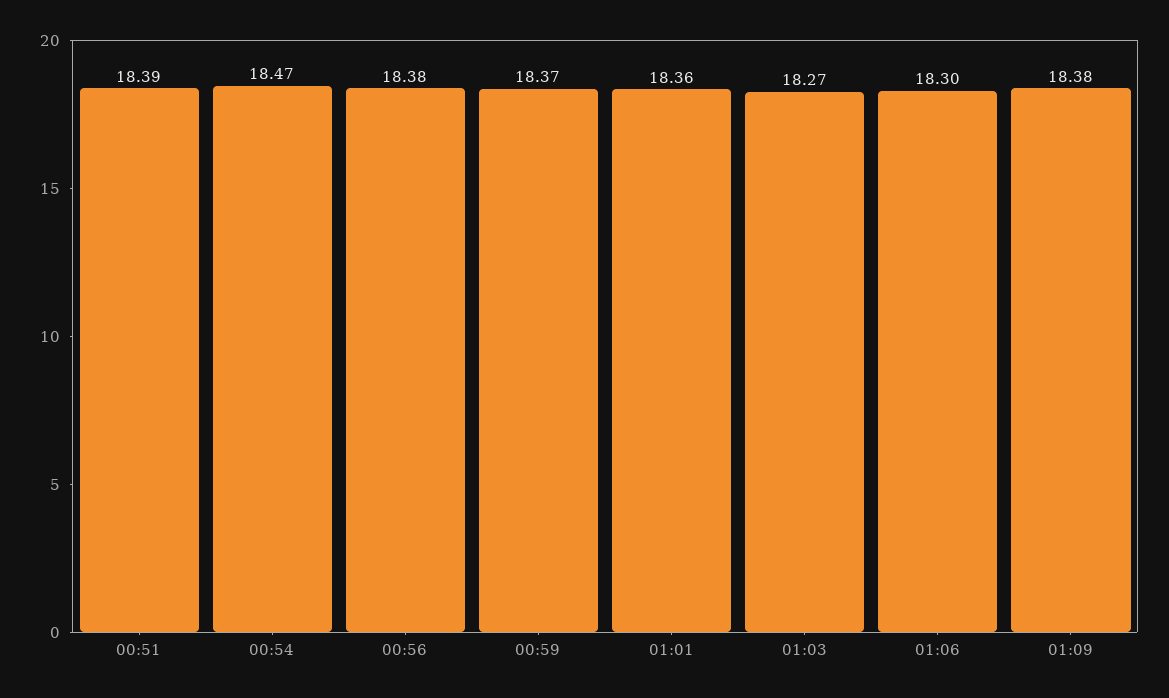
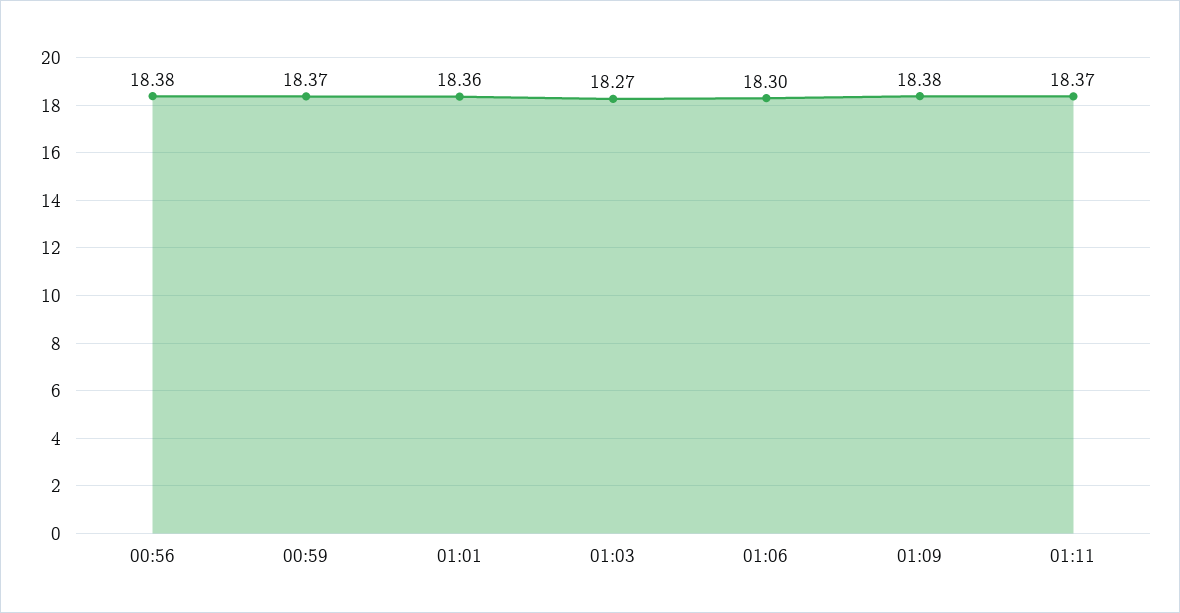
00:51: 18.39 -> none
00:54: 18.47 -> none
01:11: none -> 18.37

